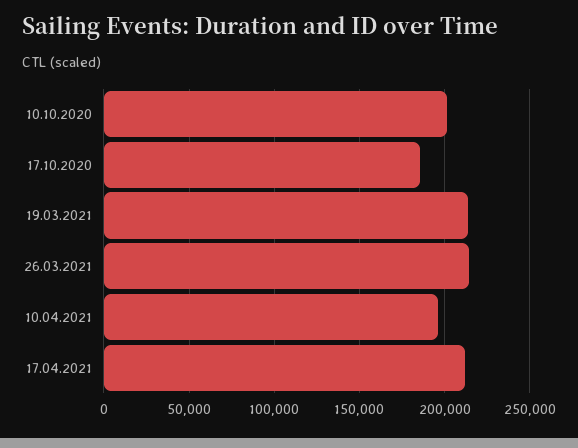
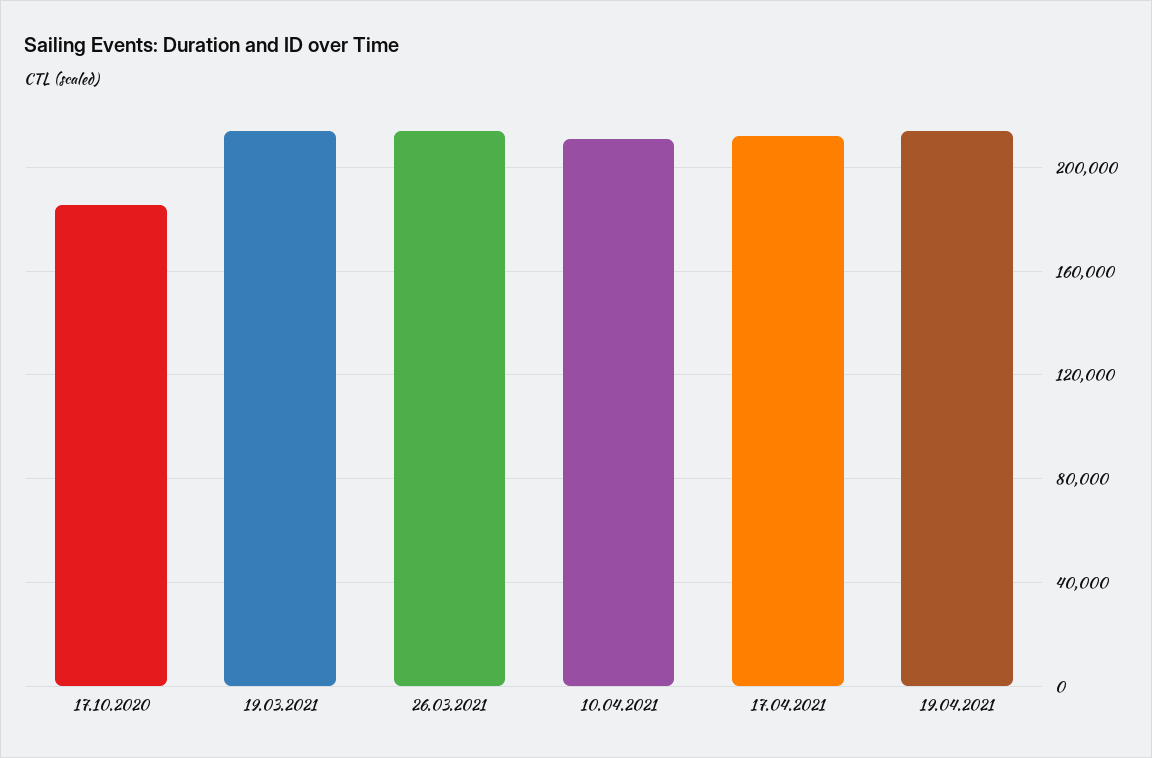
10.10.2020: 200000 -> none
10.04.2021: 195000 -> 210000
19.04.2021: none -> 215000

